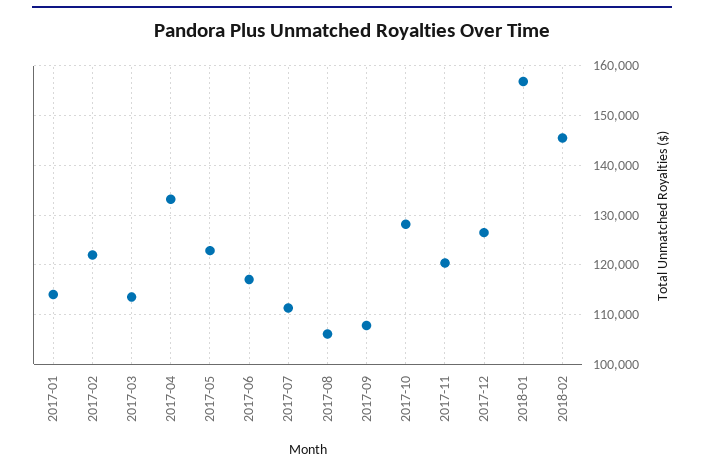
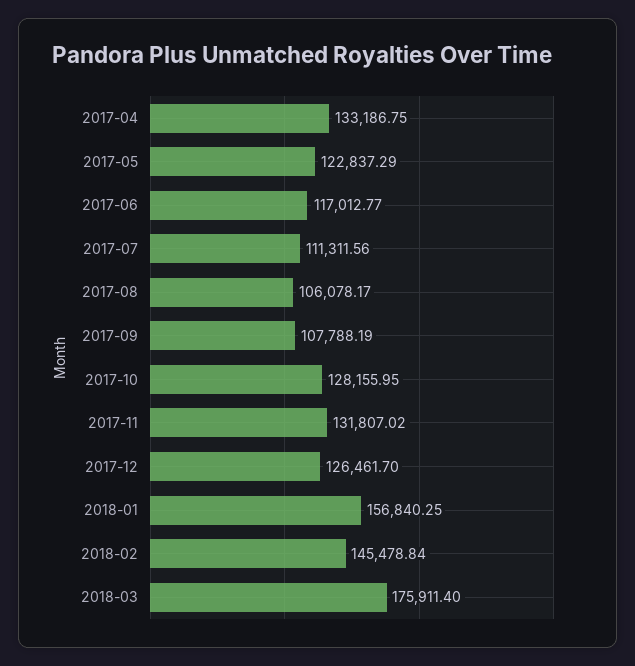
2017-01: 114000 -> none
2017-02: 122000 -> none
2017-03: 114000 -> none
2017-11: 120000 -> 131807.02
2018-03: none -> 175911.4

